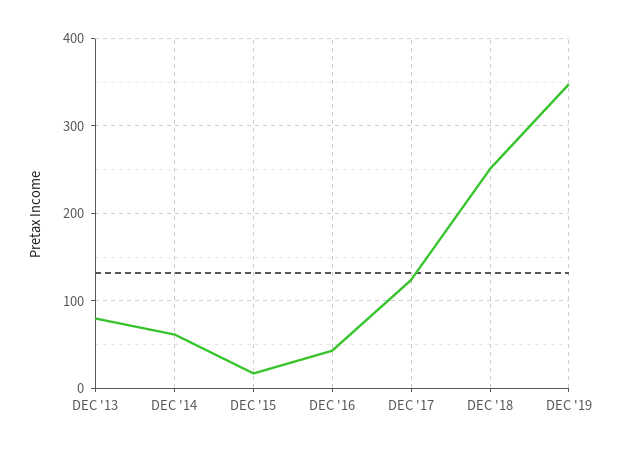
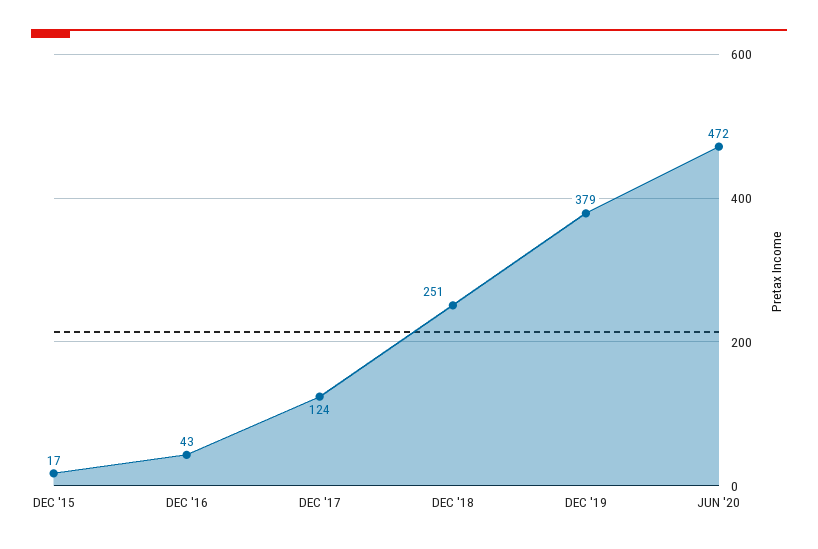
DEC '13: 80 -> none
DEC '14: 60 -> none
DEC '19: 350 -> 379
JUN '20: none -> 472

